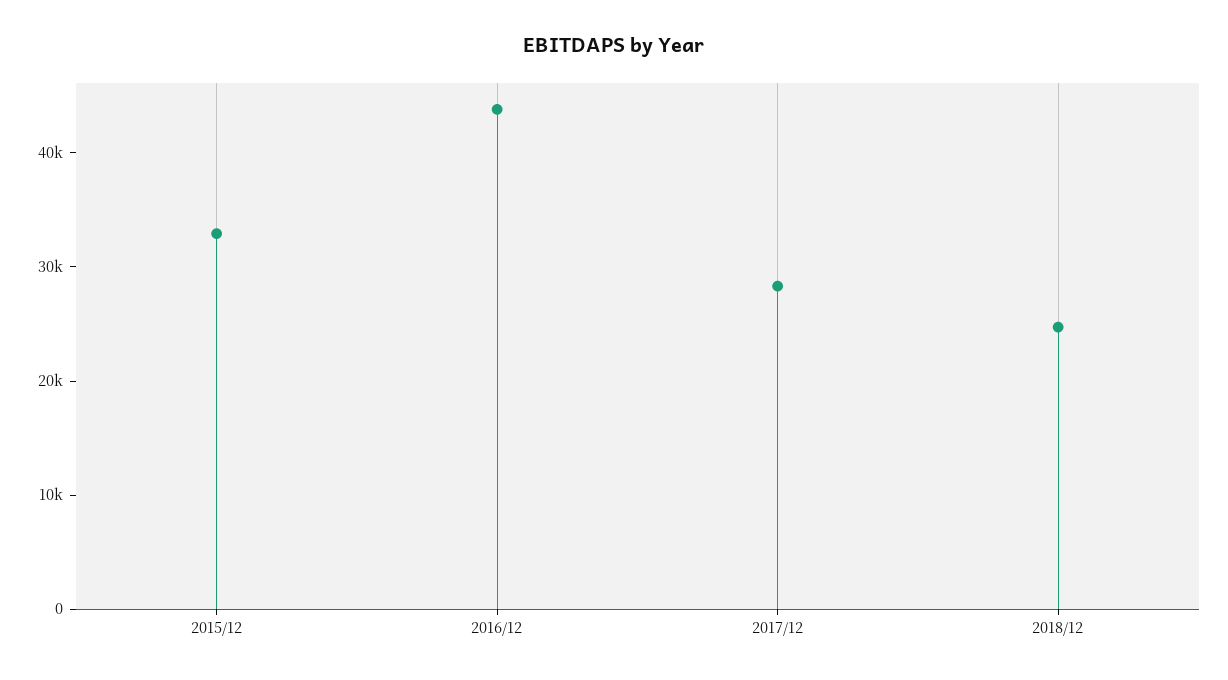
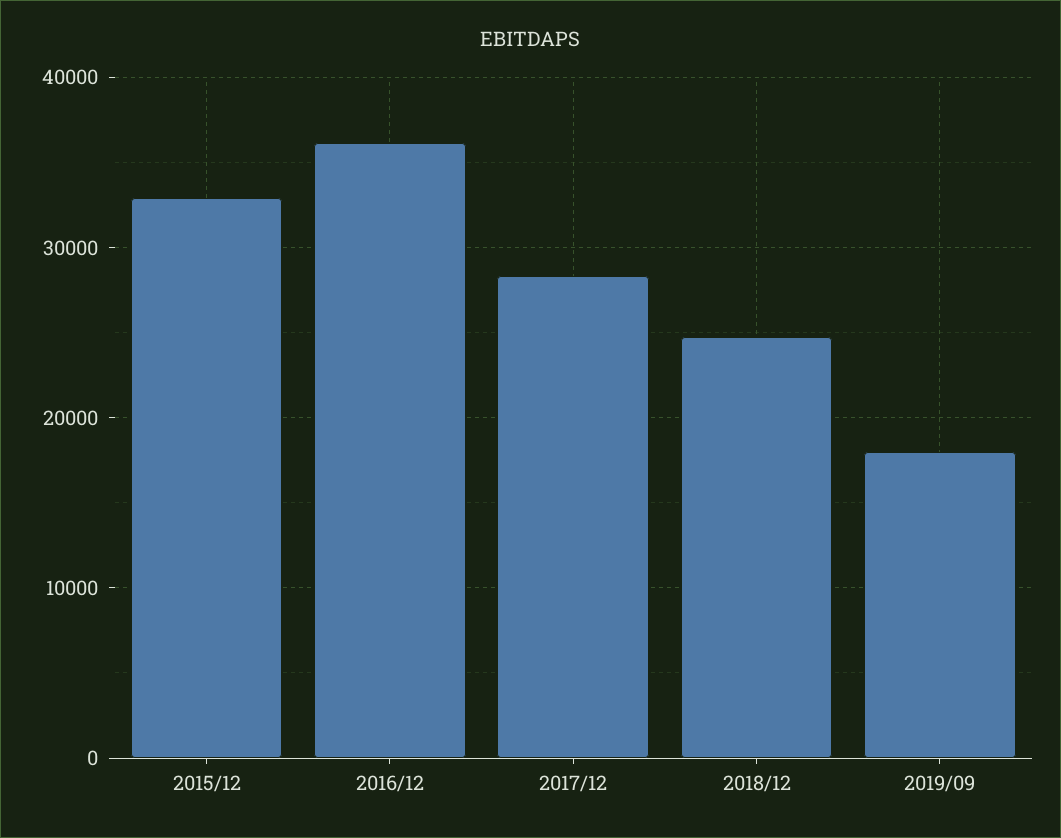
2016/12: 44000 -> 36000
2019/09: none -> 18000

